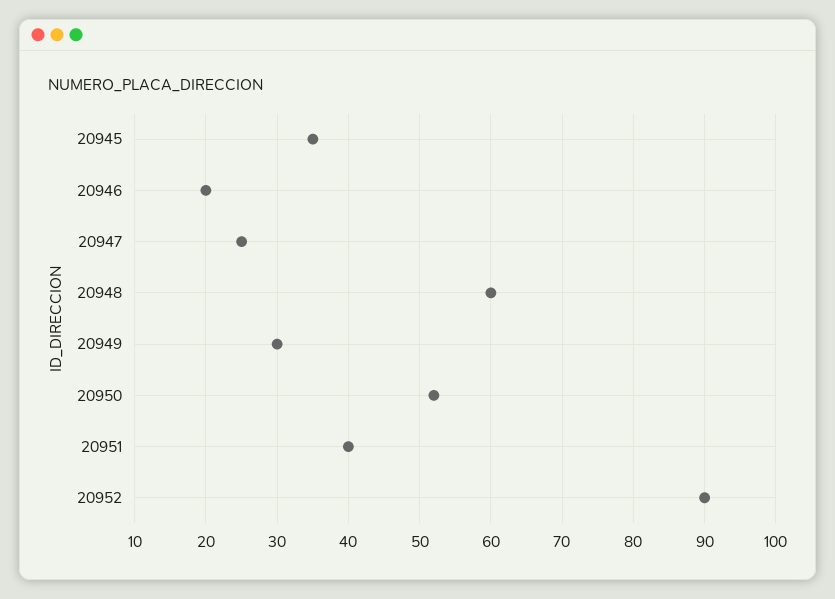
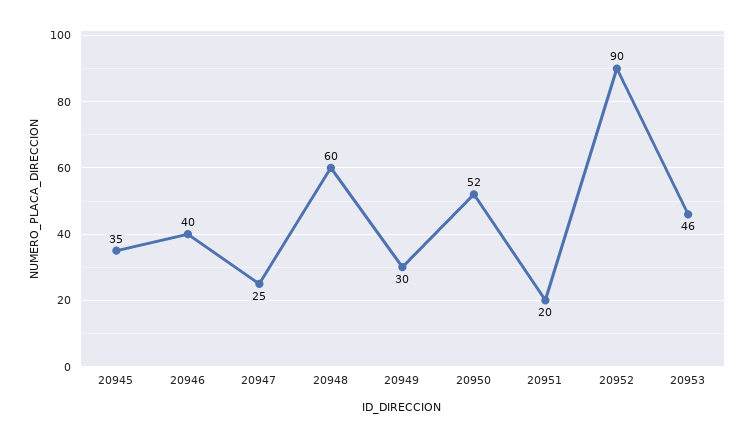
20946: 20 -> 40
20951: 40 -> 20
20953: none -> 46

